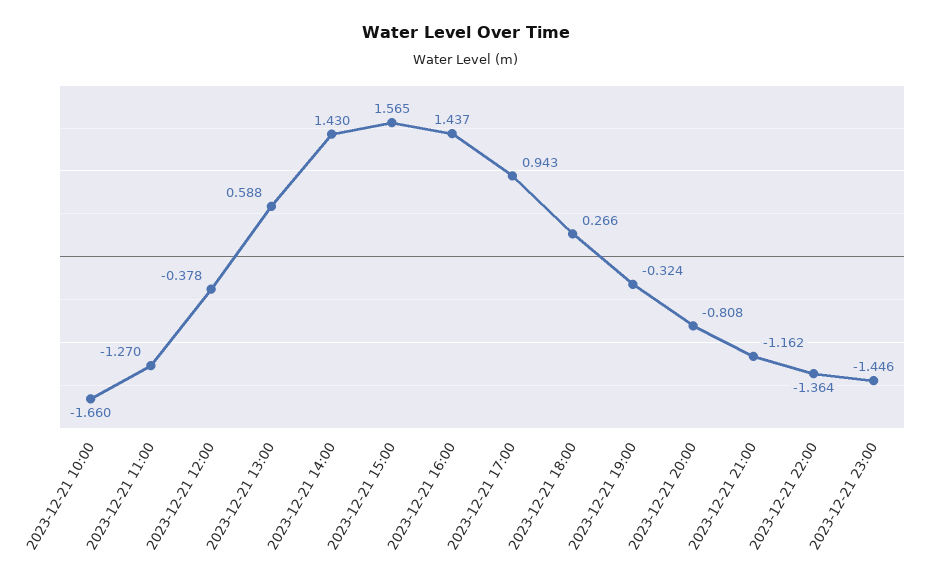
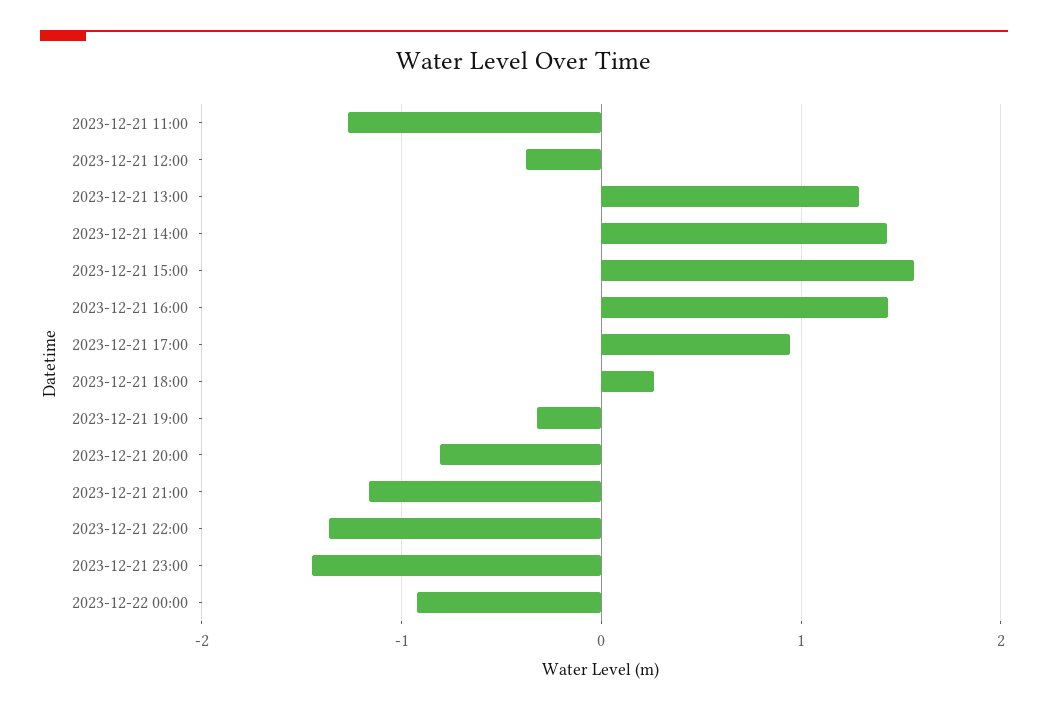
2023-12-21 10:00: -1.66 -> none
2023-12-21 13:00: 0.588 -> 1.3
2023-12-22 00:00: none -> -0.9

